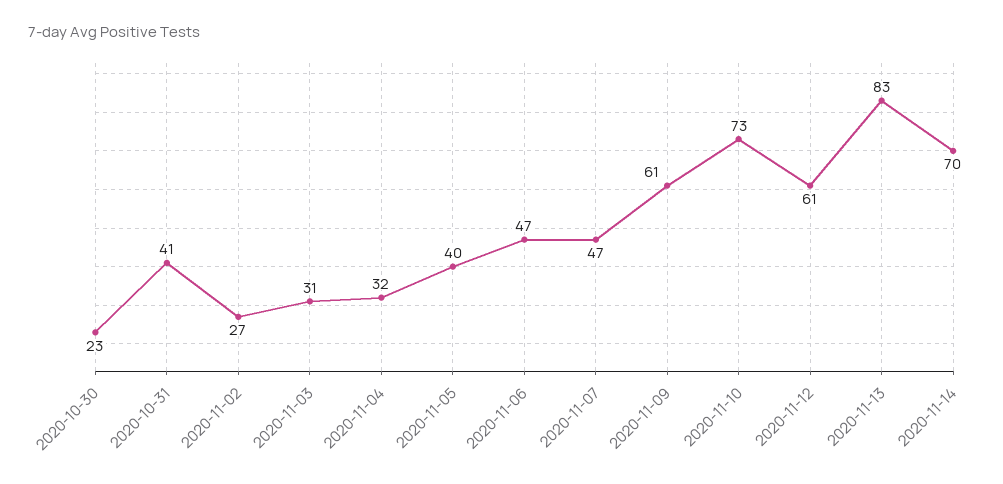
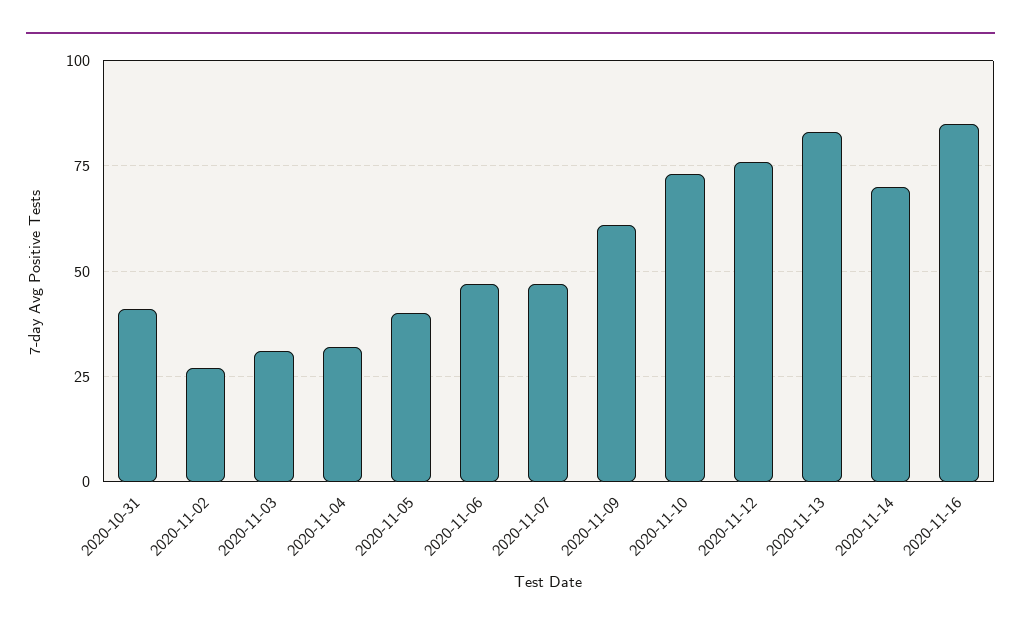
2020-10-30: 23 -> none
2020-11-12: 61 -> 75
2020-11-16: none -> 85

